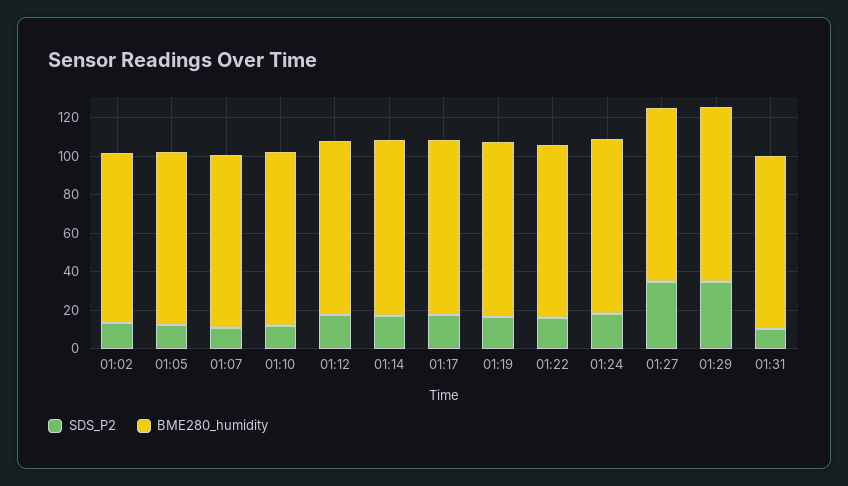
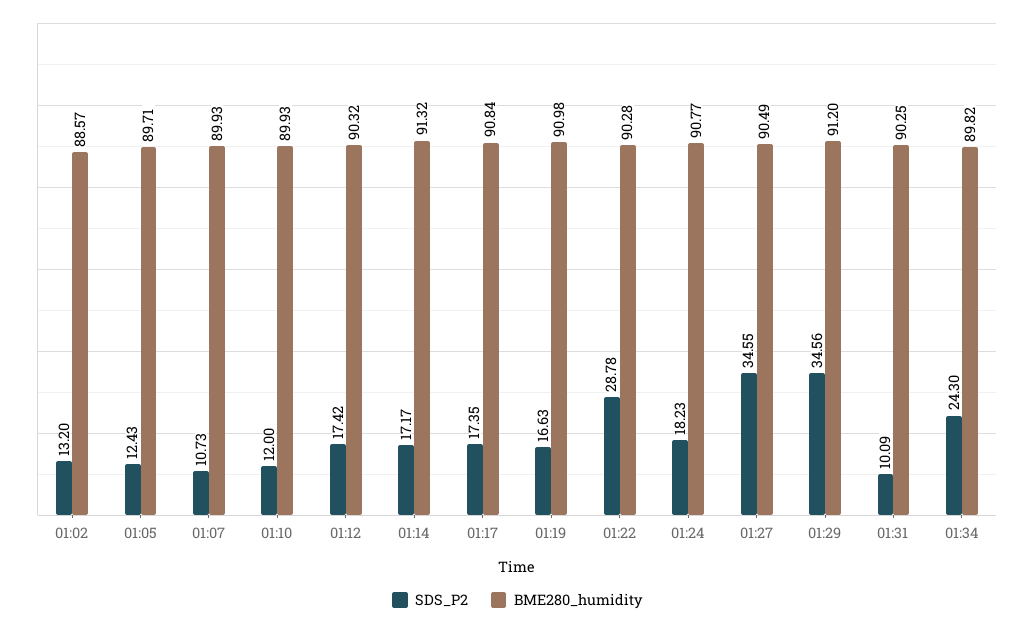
SDS_P2, 01:22: 15 -> 28.78
SDS_P2, 01:34: none -> 24.3
BME280_humidity, 01:34: none -> 89.82

